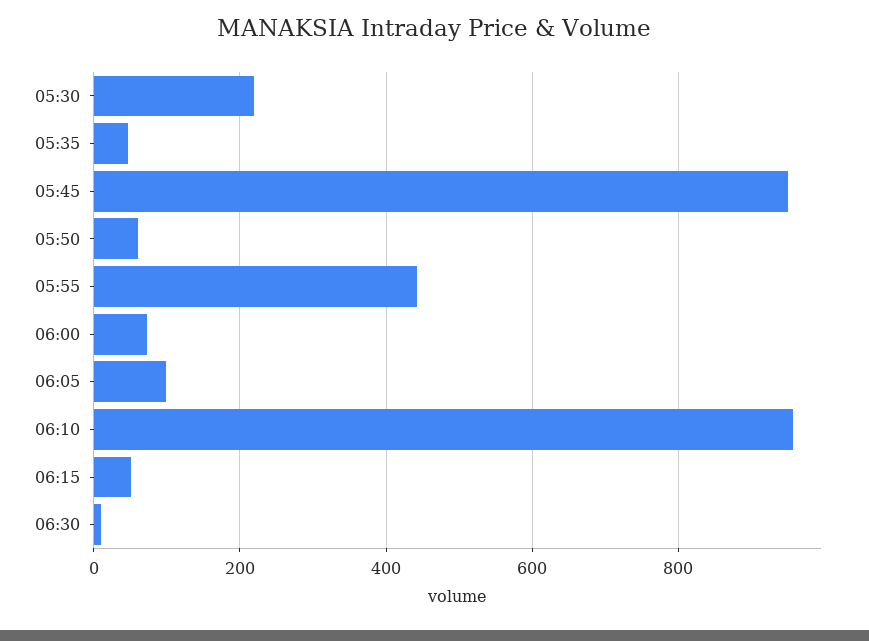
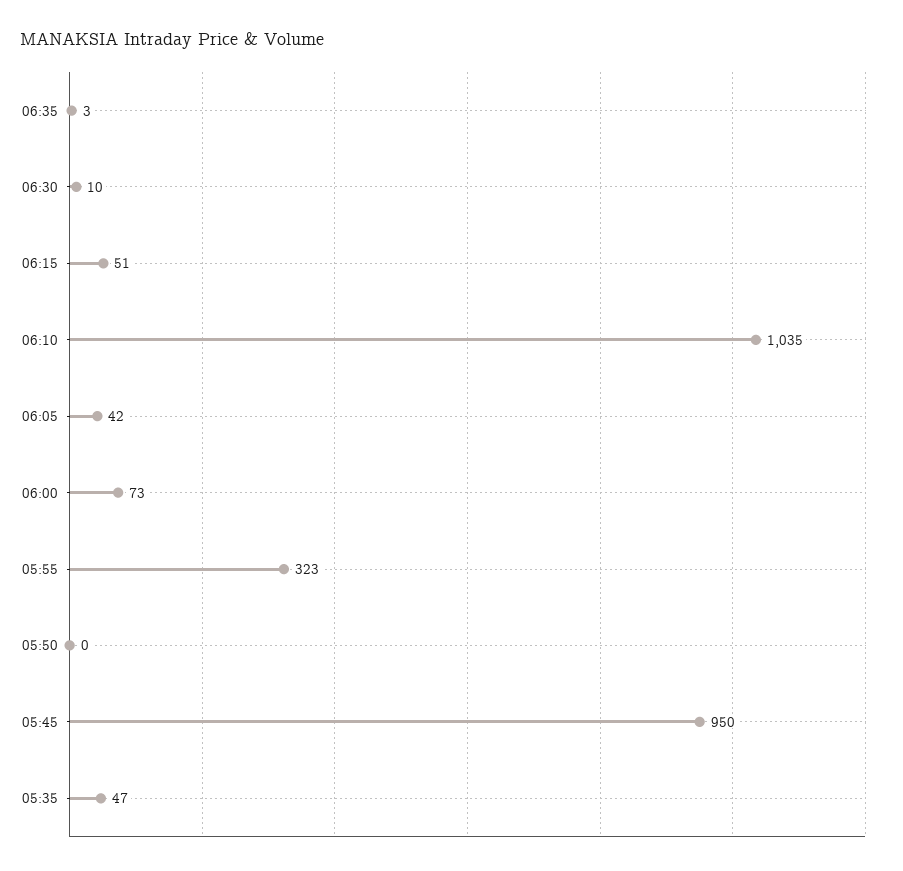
05:30: 220 -> none
05:50: 60 -> 0
05:55: 440 -> 323
06:05: 100 -> 42
06:10: 960 -> 1035
06:35: none -> 3

